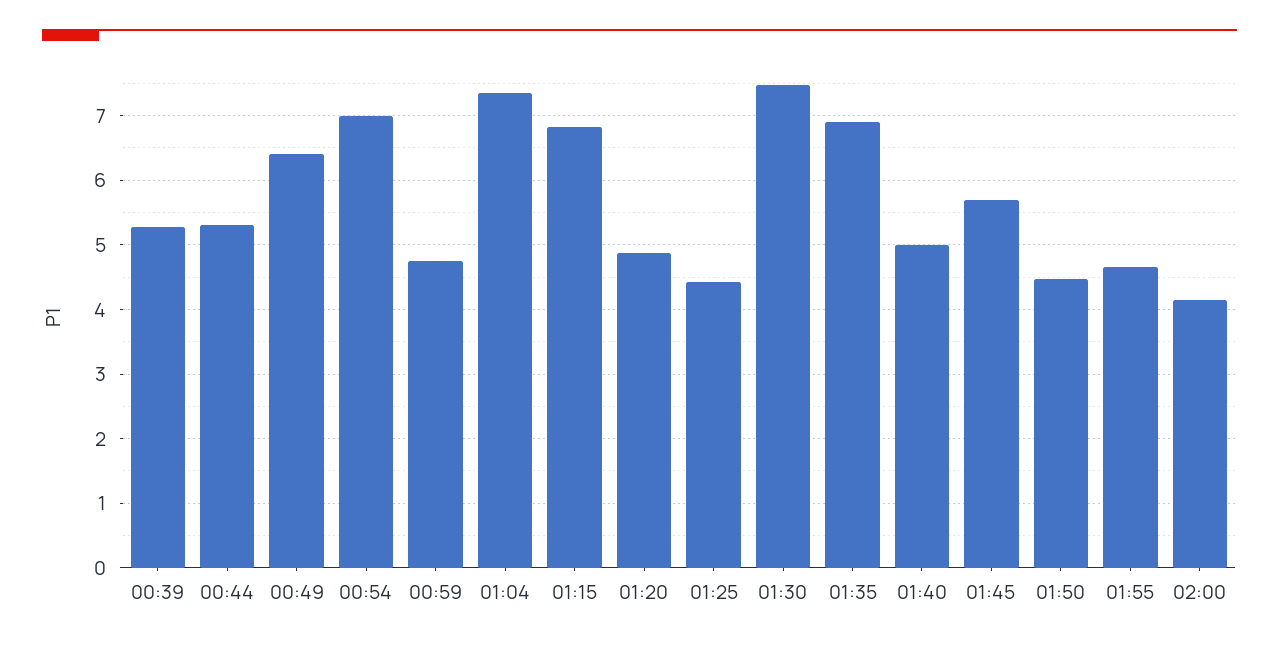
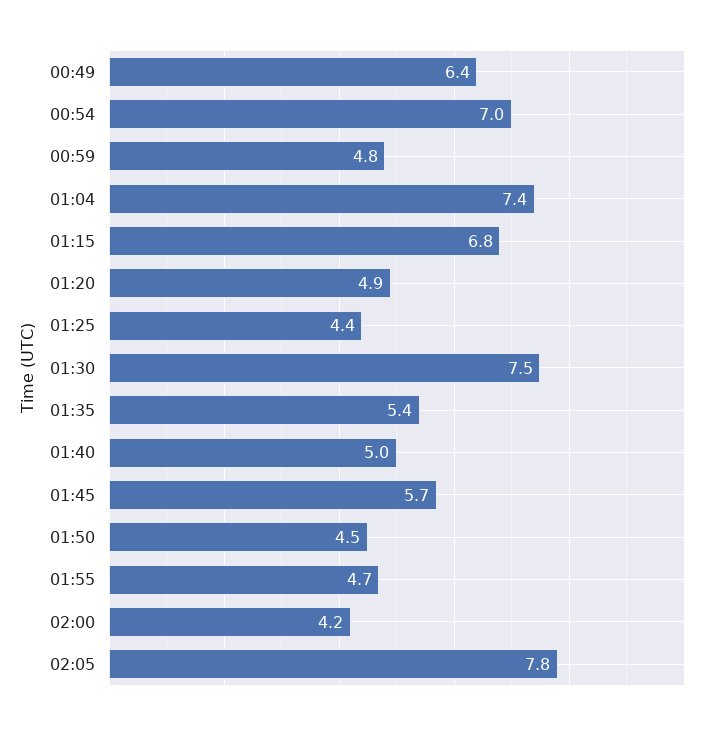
00:39: 5.3 -> none
00:44: 5.3 -> none
01:35: 6.9 -> 5.4
02:05: none -> 7.8

